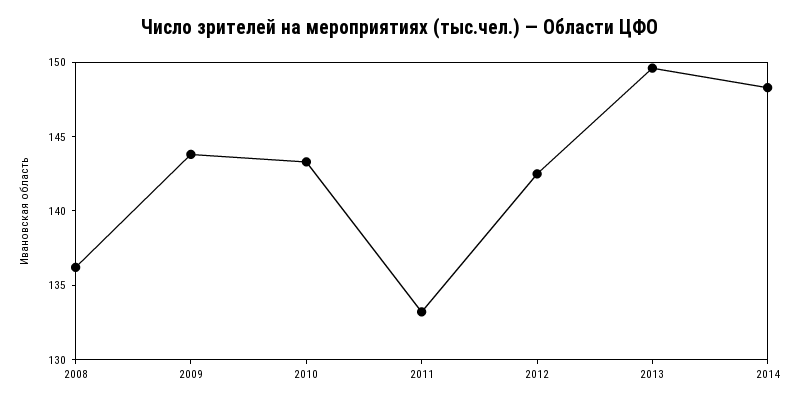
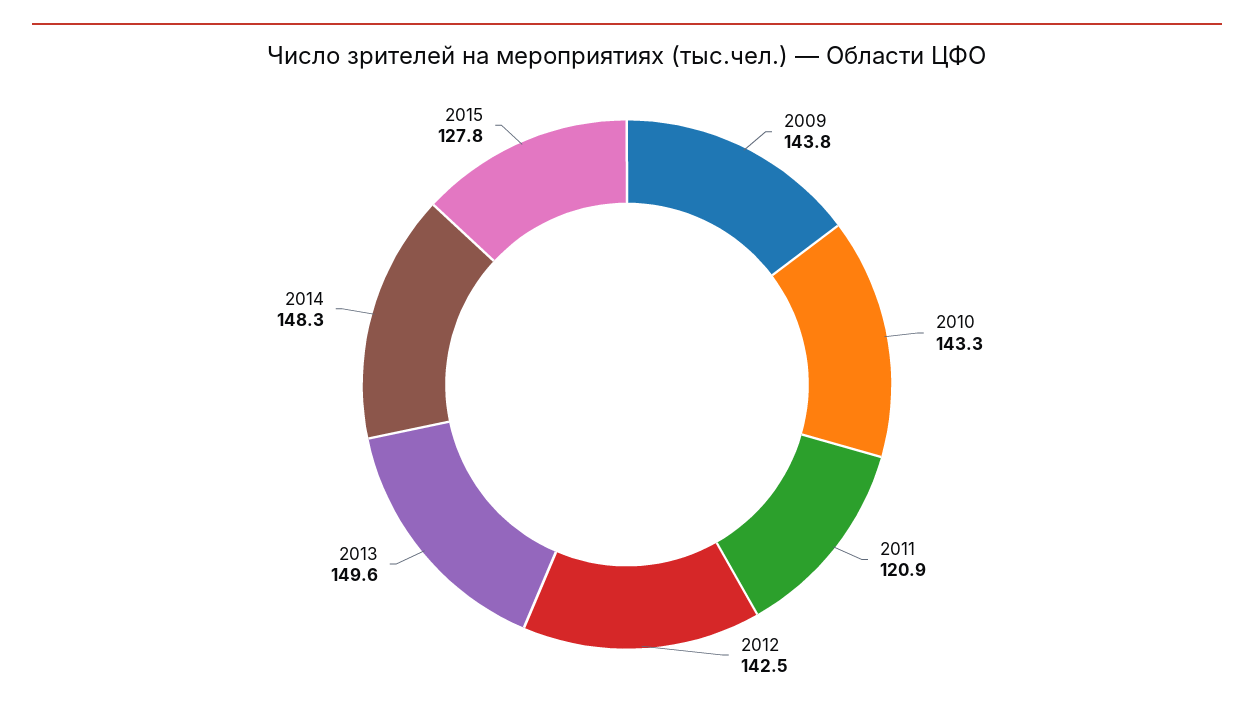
2008: 136 -> none
2011: 133 -> 120.9
2015: none -> 127.8

